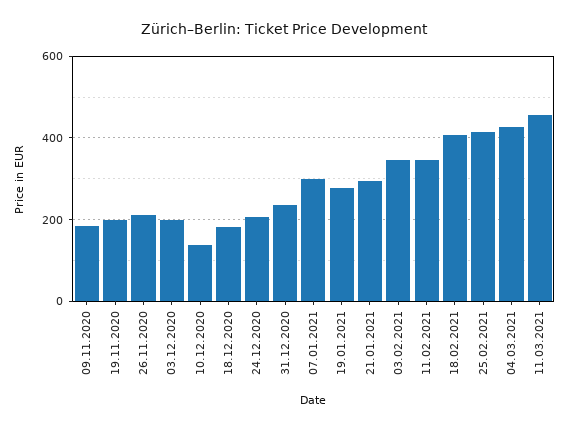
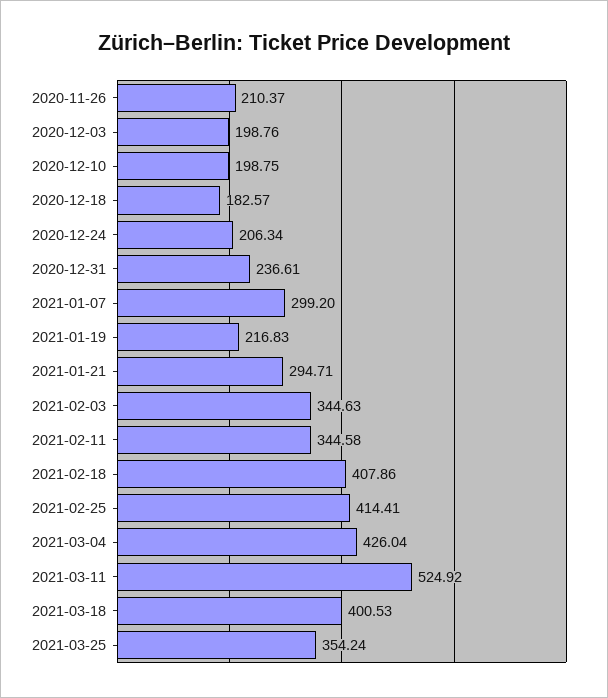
09.11.2020: 180 -> none
19.11.2020: 200 -> none
10.12.2020: 140 -> 198.75
19.01.2021: 280 -> 216.83
11.03.2021: 460 -> 524.92
2021-03-18: none -> 400.53
2021-03-25: none -> 354.24

